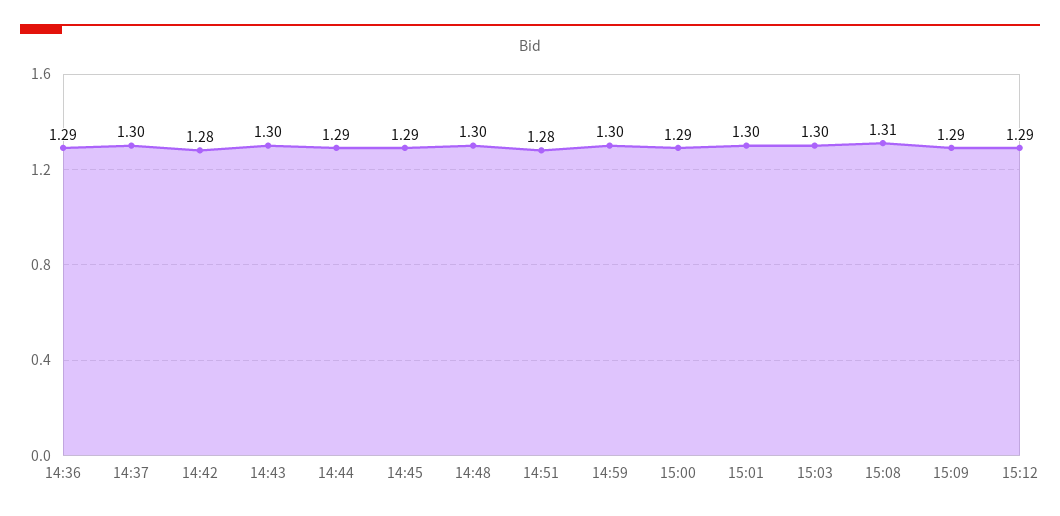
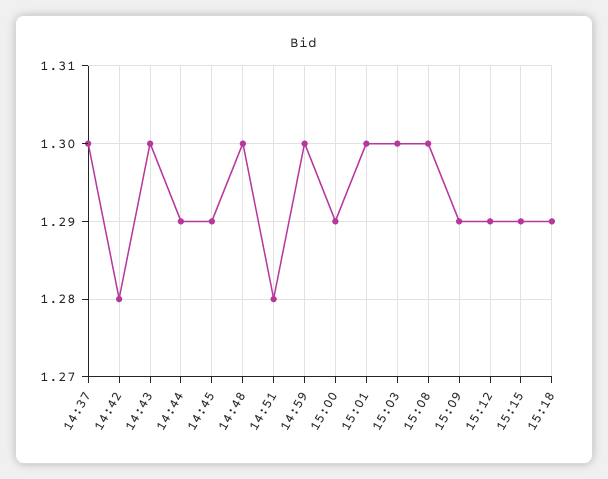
14:36: 1.29 -> none
15:08: 1.31 -> 1.3
15:15: none -> 1.29
15:18: none -> 1.29

